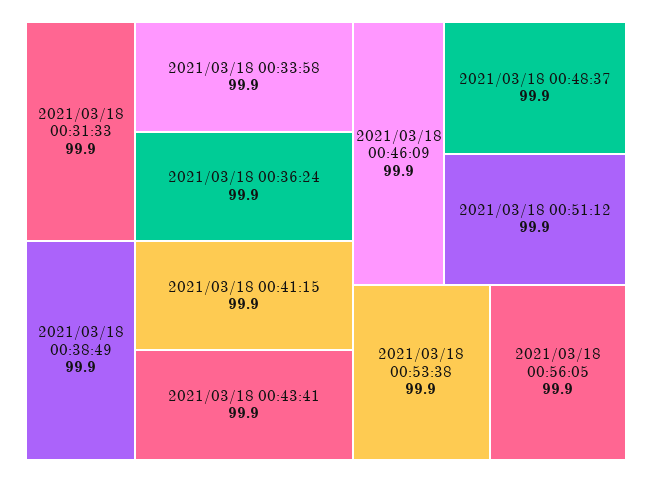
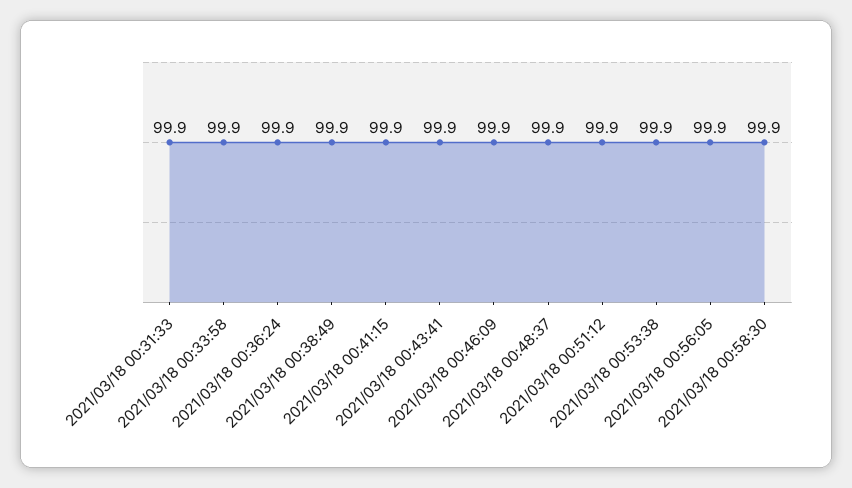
2021/03/18 00:58:30: none -> 99.9

